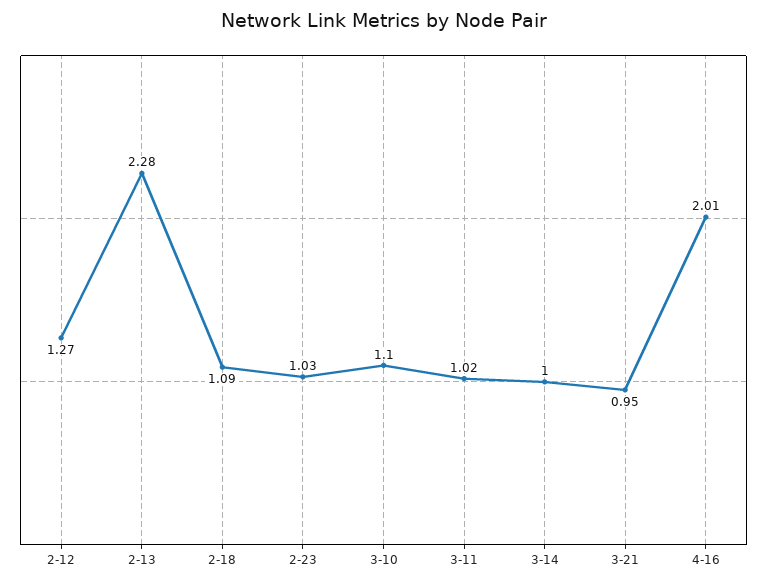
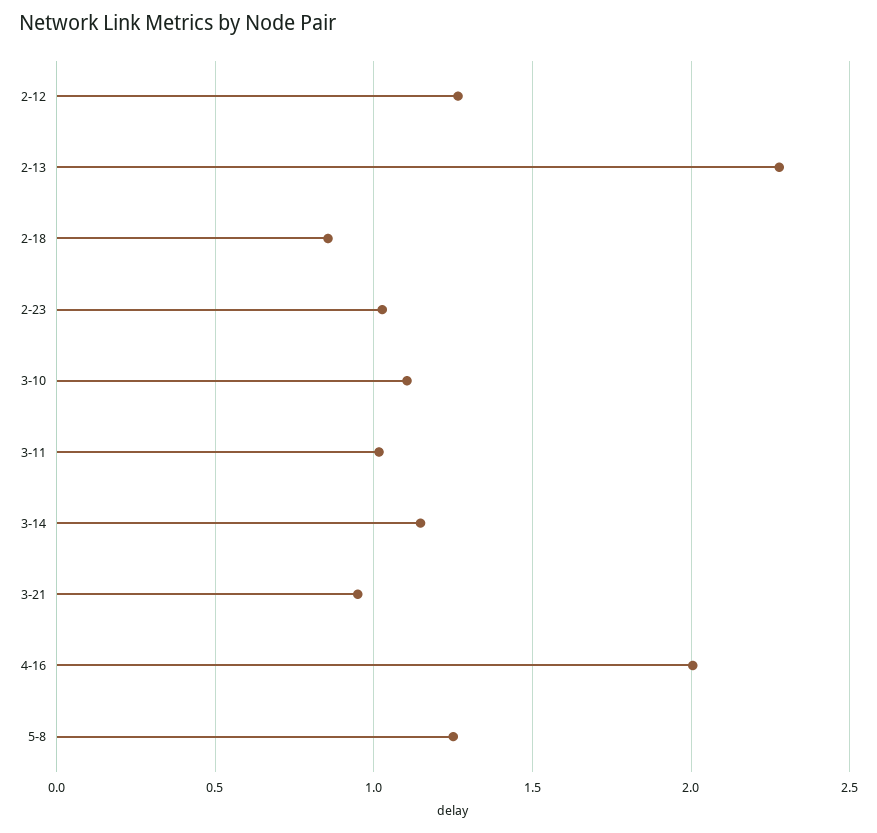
2-18: 1.09 -> 0.85
3-14: 1 -> 1.15
5-8: none -> 1.25

